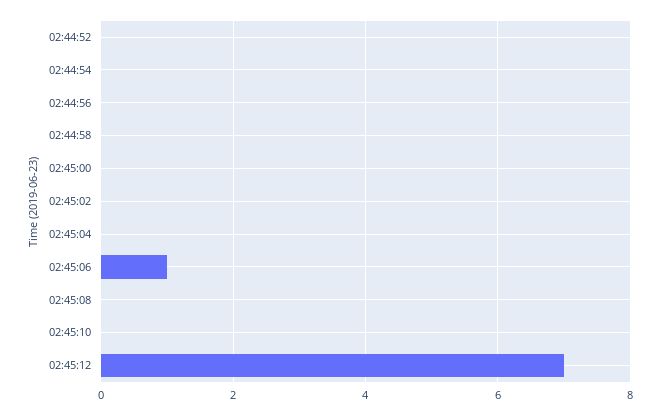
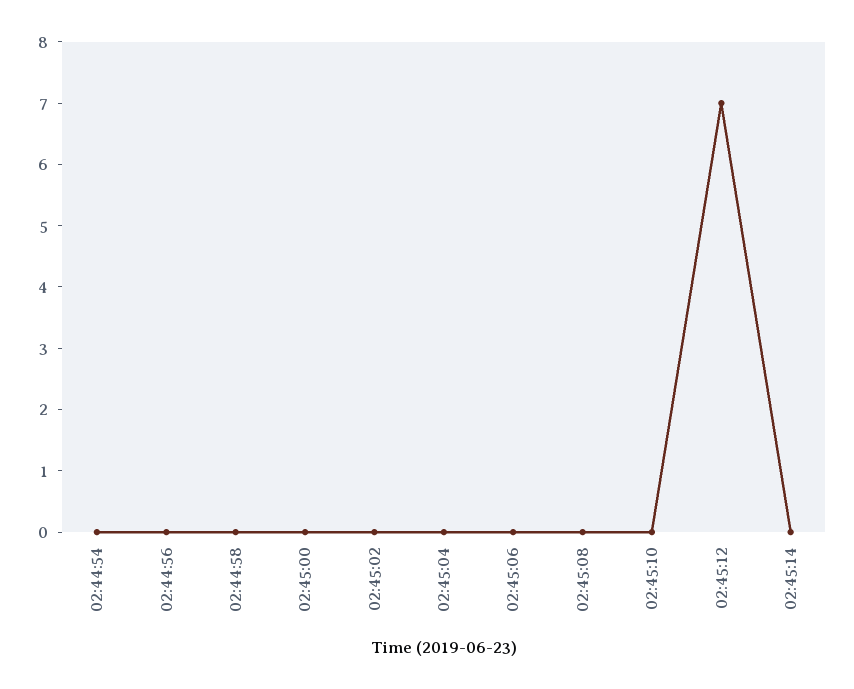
02:44:52: 0 -> none
02:45:06: 1 -> 0
02:45:14: none -> 0

